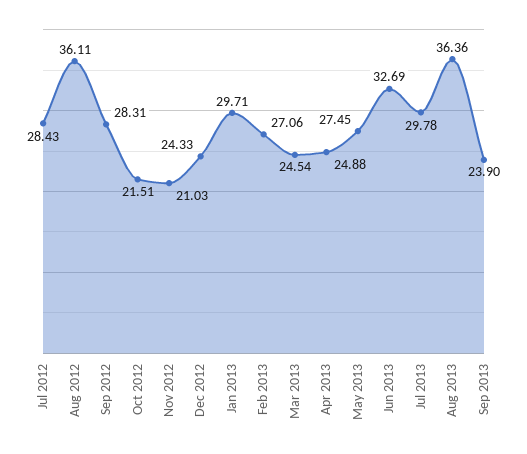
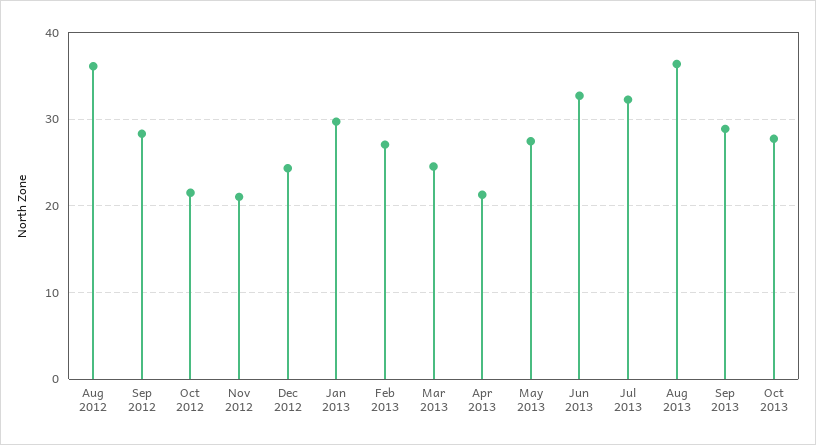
Jul 2012: 28.43 -> none
Apr 2013: 24.88 -> 21
Jul 2013: 29.78 -> 32
Sep 2013: 23.9 -> 29
Oct 2013: none -> 28

